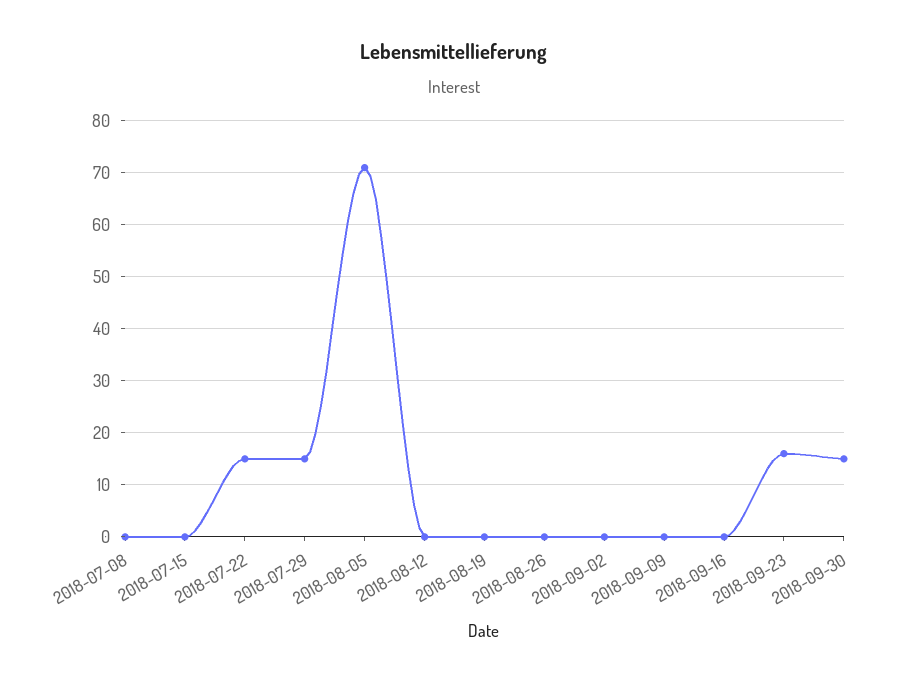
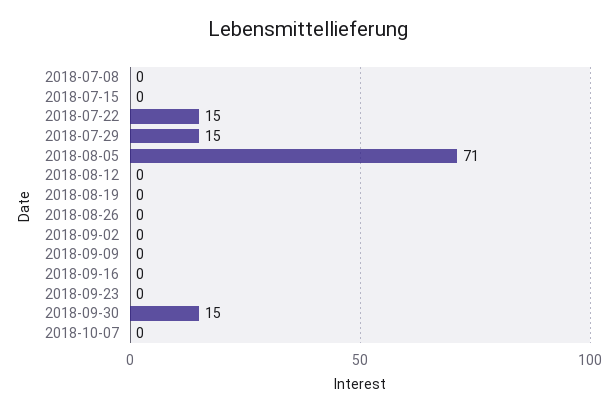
2018-09-23: 15 -> 0
2018-10-07: none -> 0

